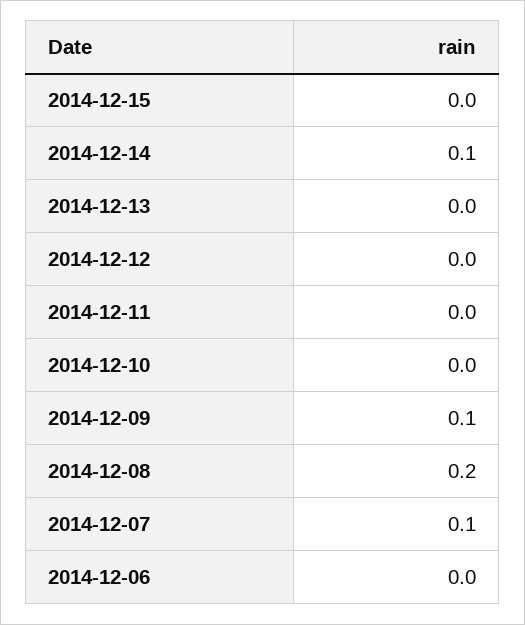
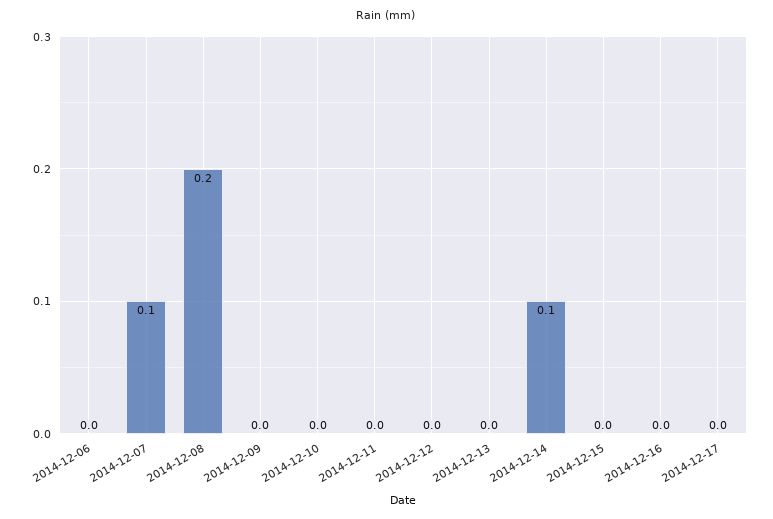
2014-12-09: 0.1 -> 0
2014-12-16: none -> 0
2014-12-17: none -> 0

